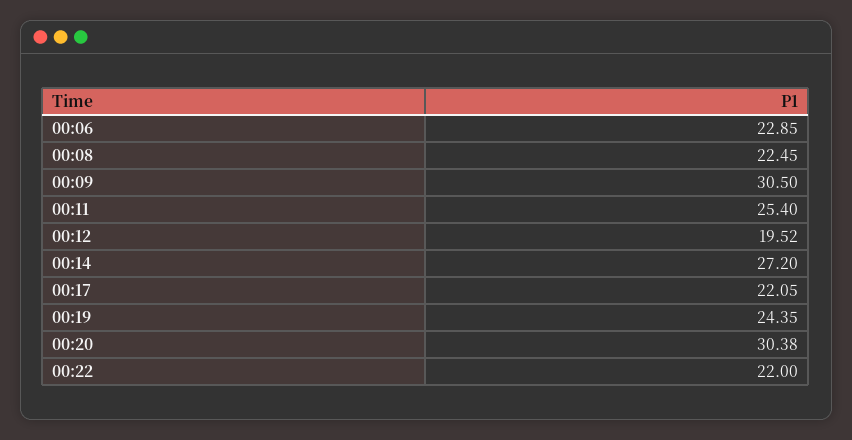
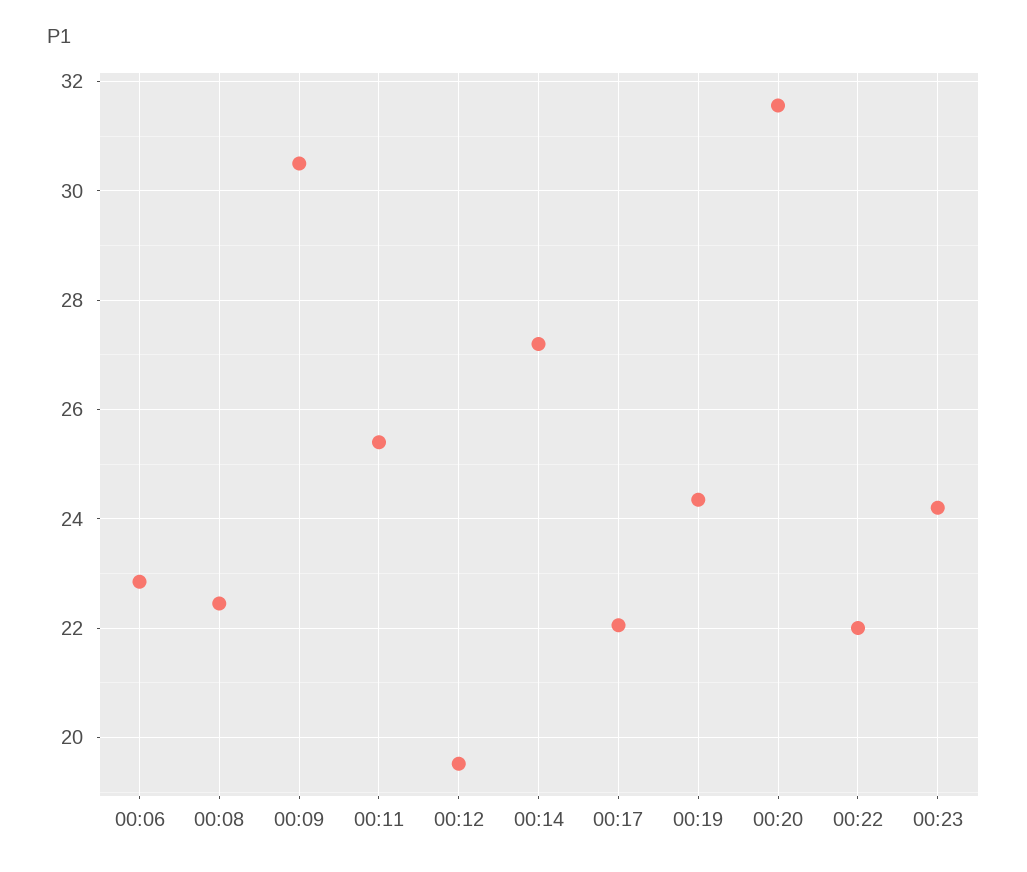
00:20: 30.38 -> 31.6
00:23: none -> 24.2

